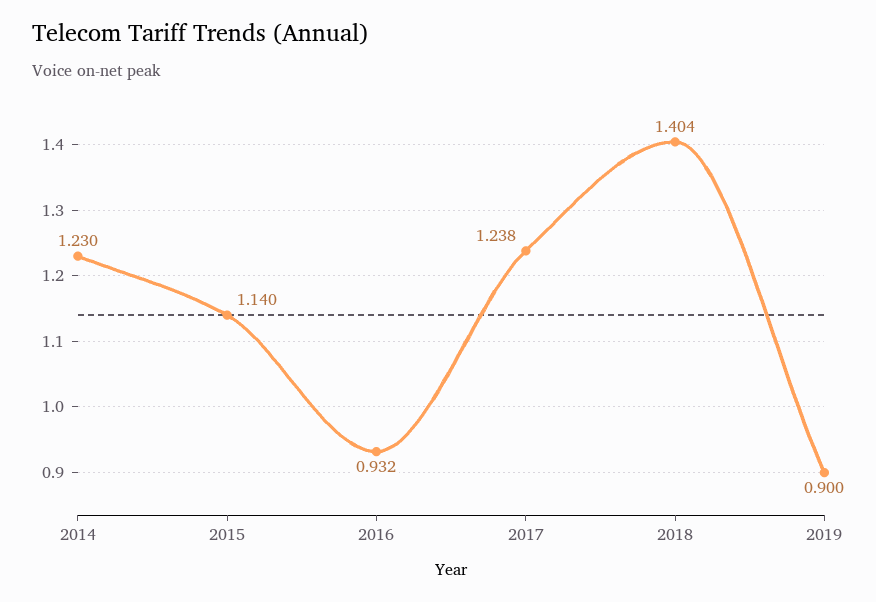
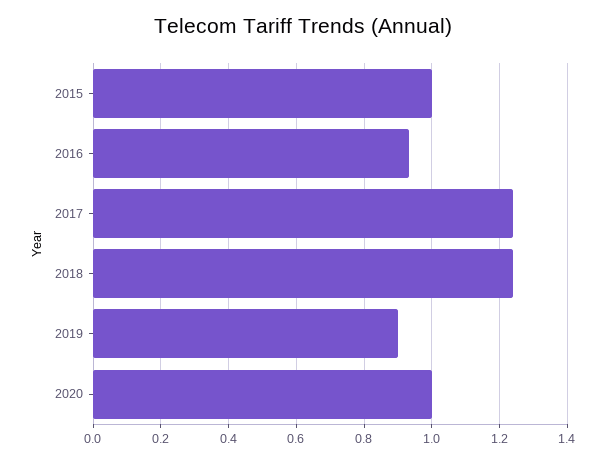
2014: 1.23 -> none
2015: 1.14 -> 1
2018: 1.404 -> 1.24
2020: none -> 1

